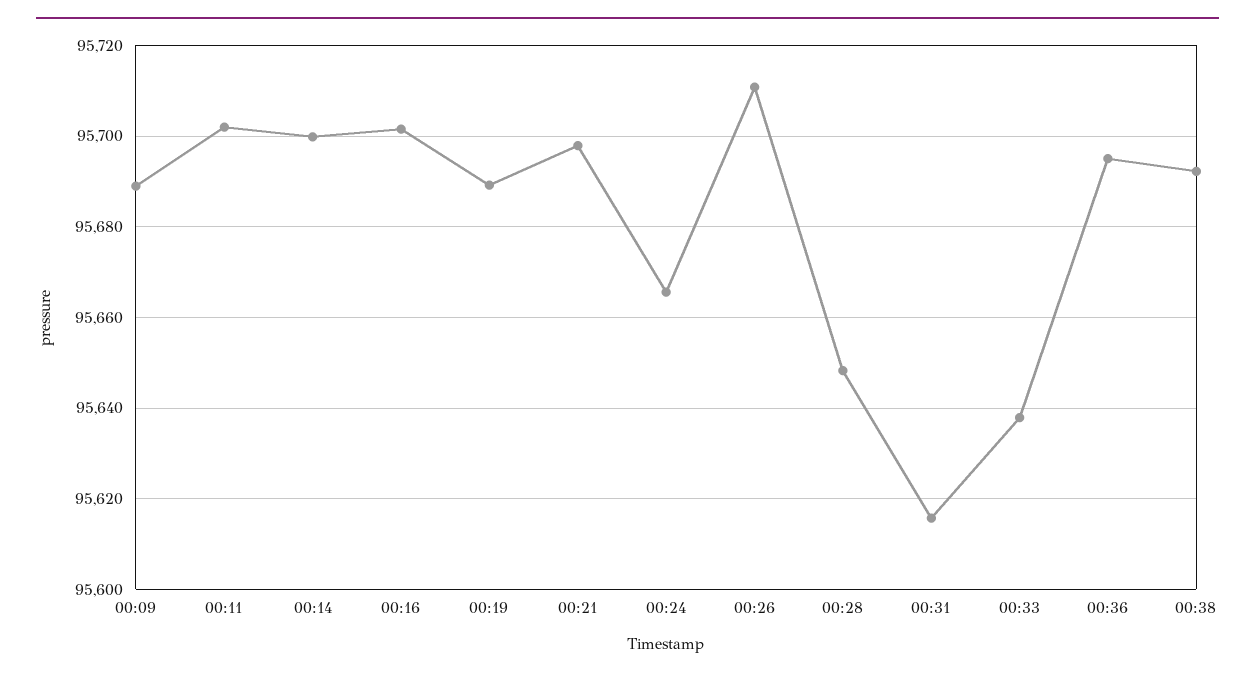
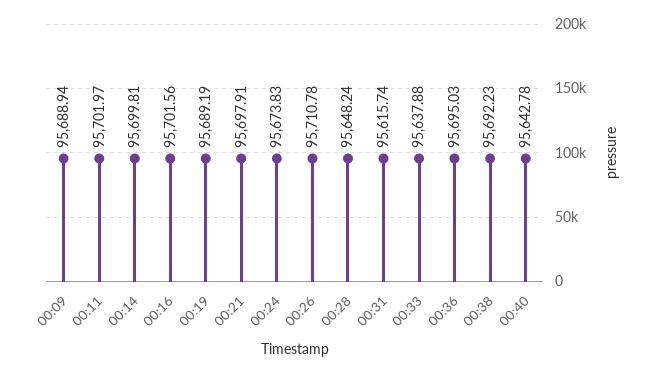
00:24: 95666 -> 95673.83
00:40: none -> 95642.78

